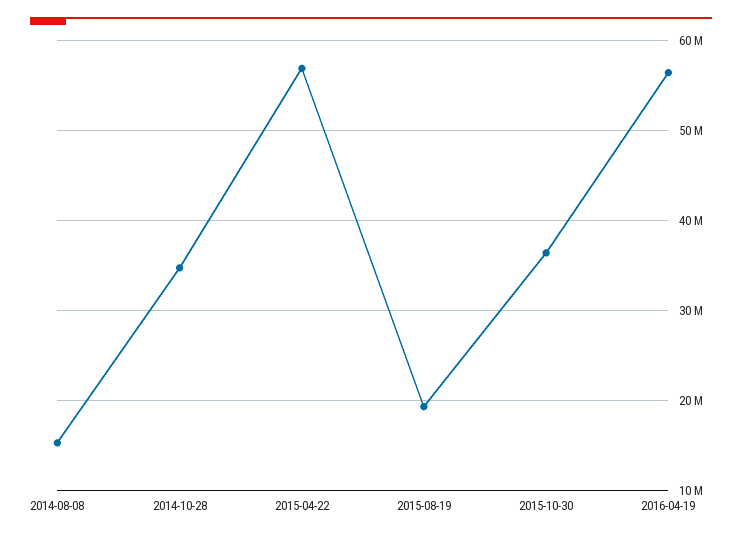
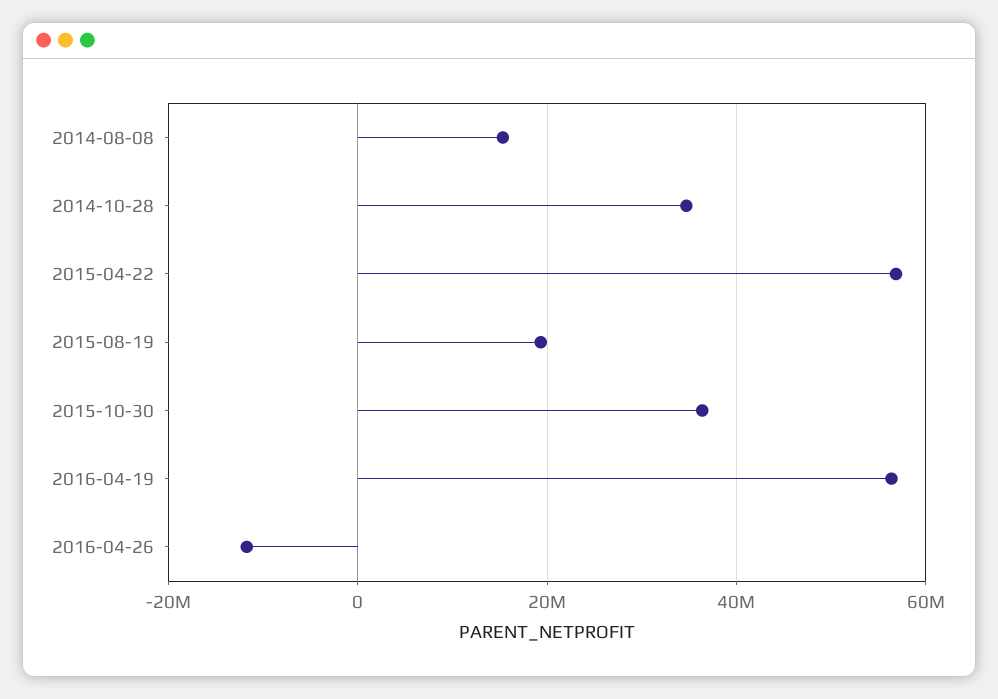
2016-04-26: none -> -12000000

